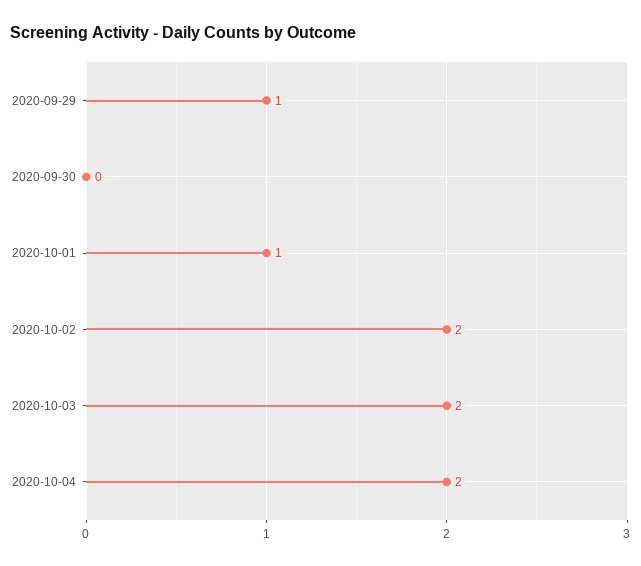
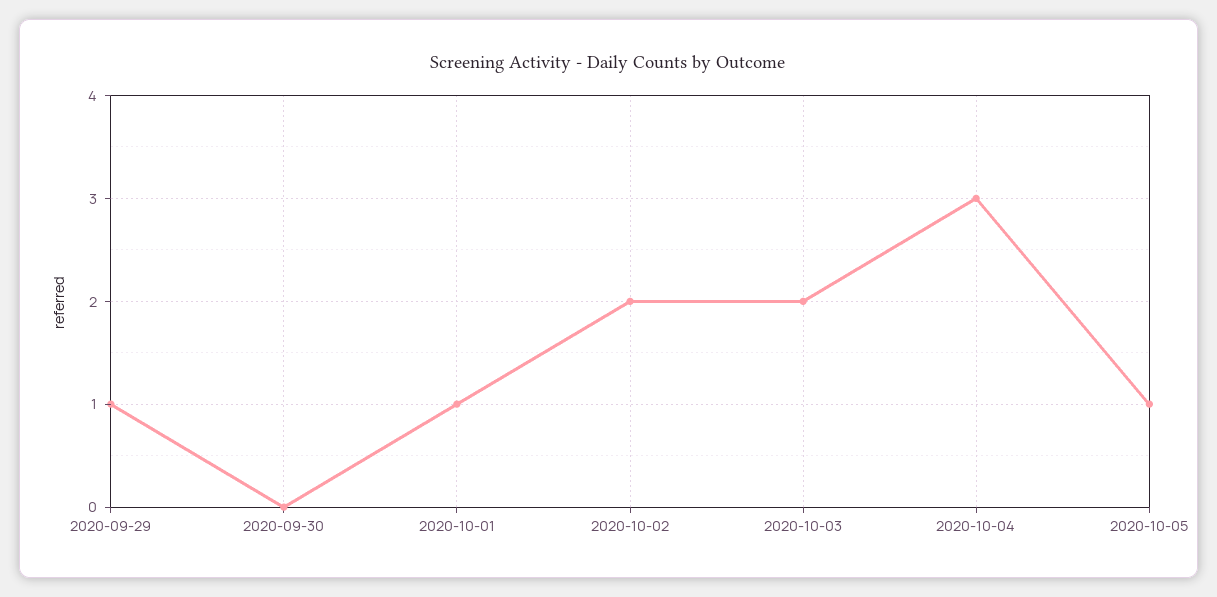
2020-10-04: 2 -> 3
2020-10-05: none -> 1

